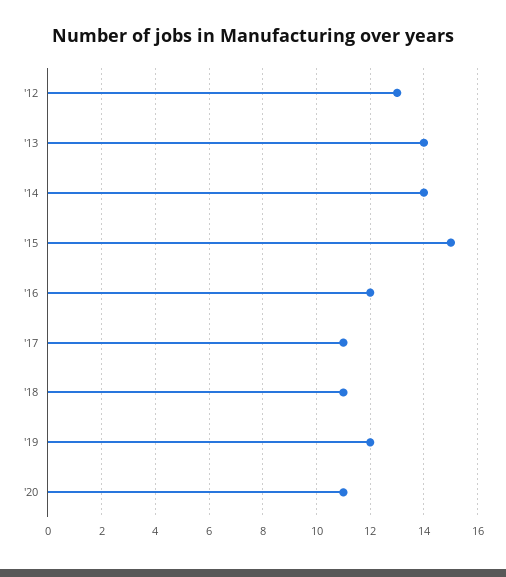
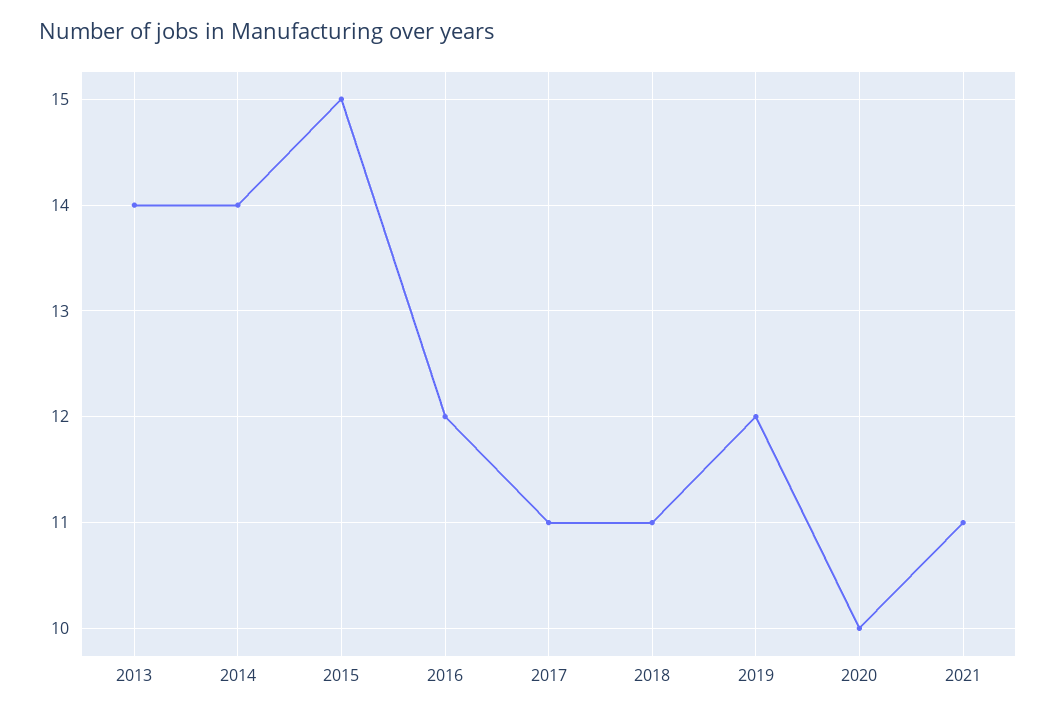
'12: 13 -> none
'20: 11 -> 10
2021: none -> 11

